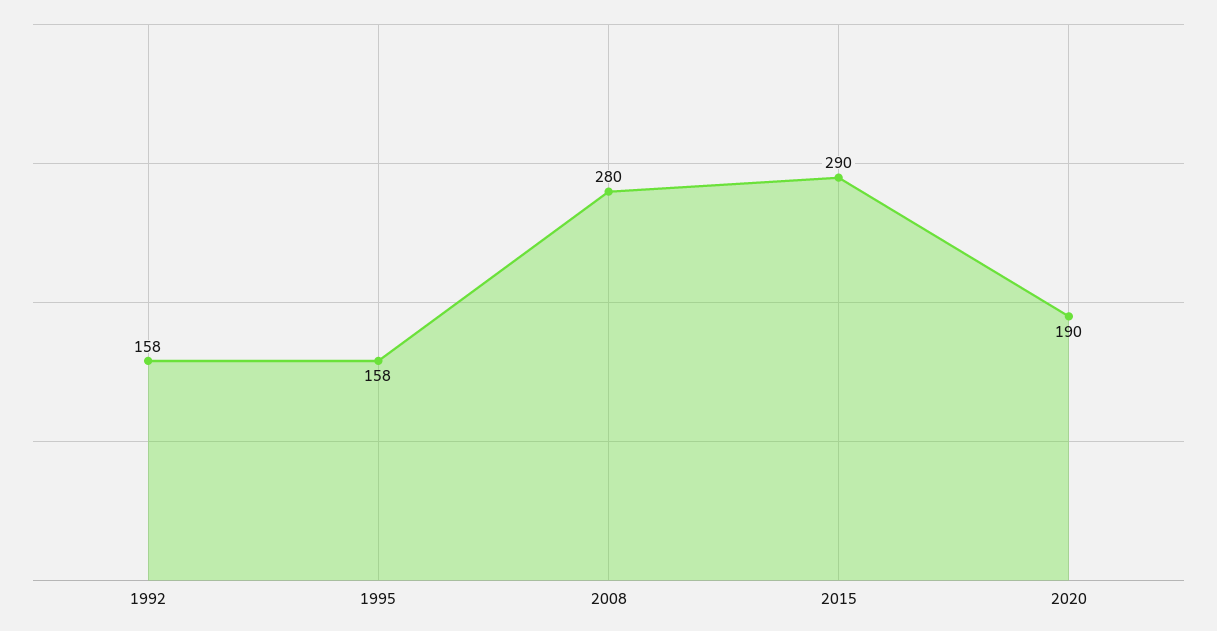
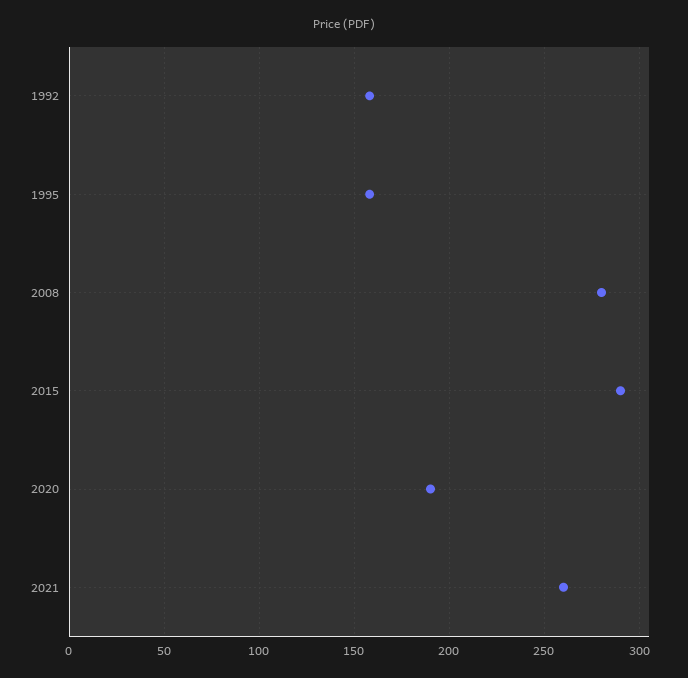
2021: none -> 260

